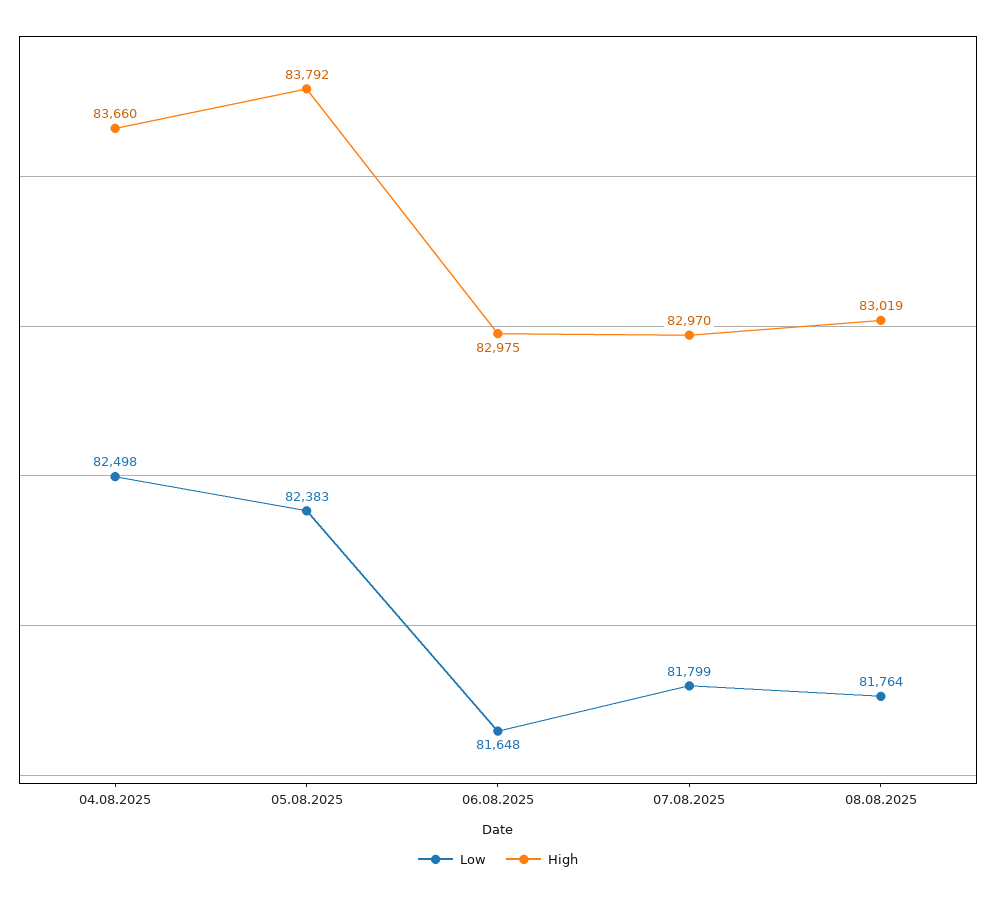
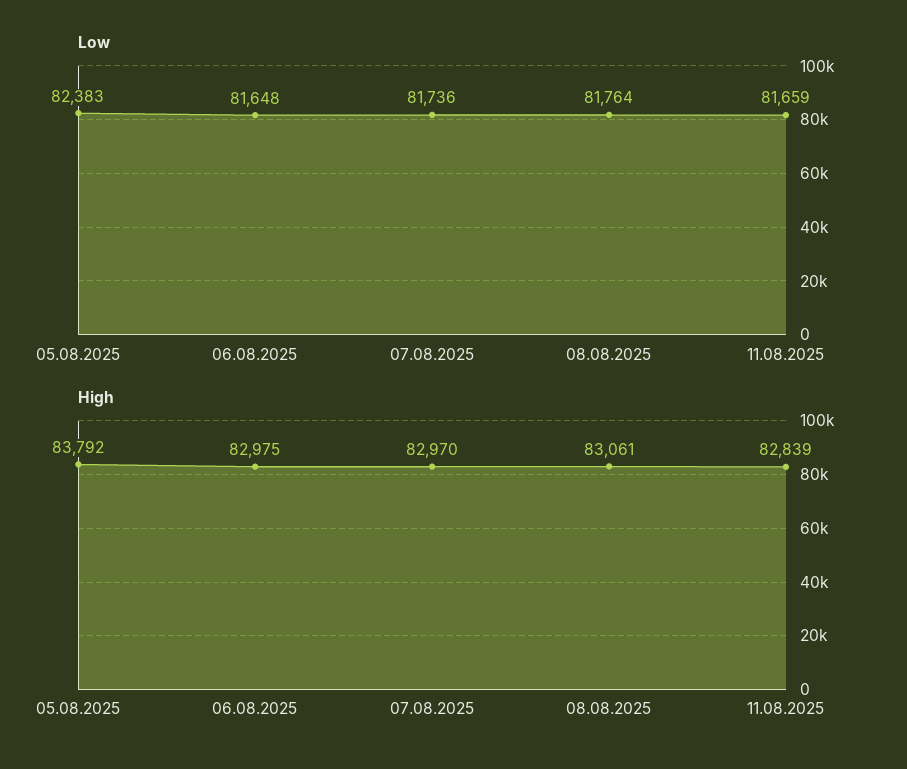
Low, 04.08.2025: 82498 -> none
High, 04.08.2025: 83660 -> none
Low, 07.08.2025: 81799 -> 81736
High, 08.08.2025: 83019 -> 83061
Low, 11.08.2025: none -> 81659
High, 11.08.2025: none -> 82839

